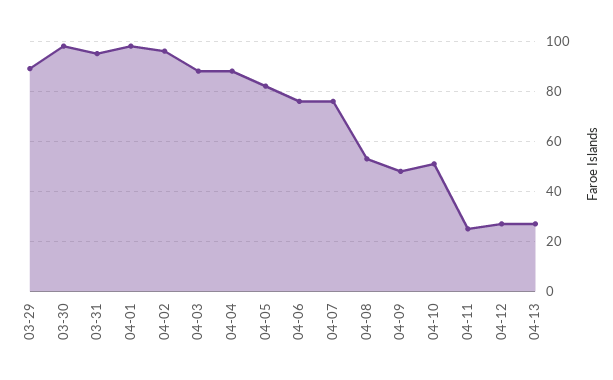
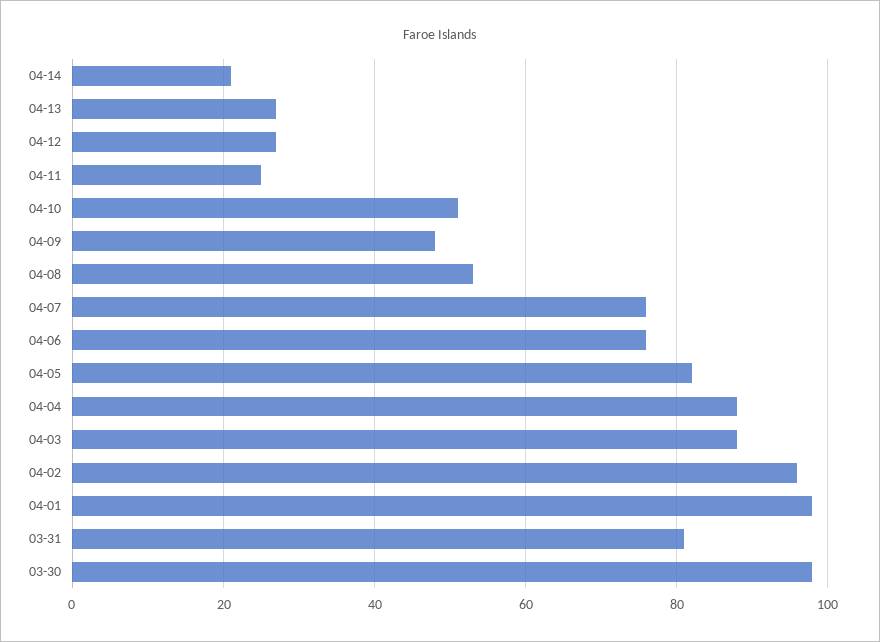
03-29: 90 -> none
03-31: 95 -> 80
04-14: none -> 20

